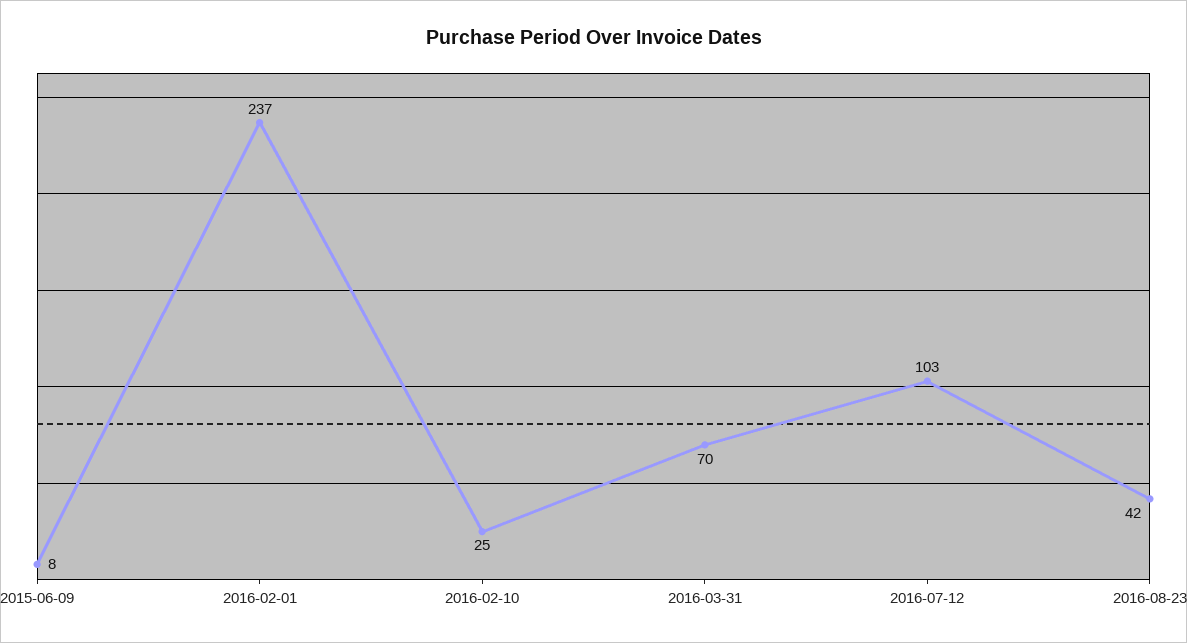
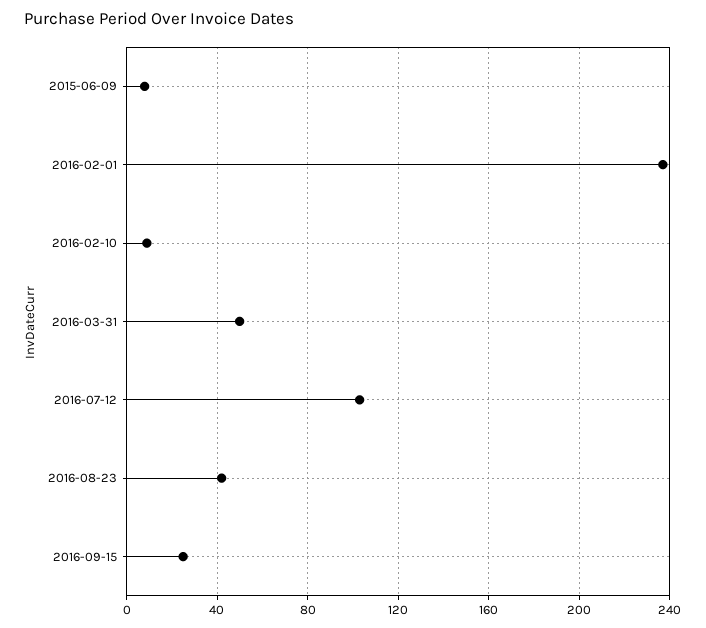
2016-02-10: 25 -> 10
2016-03-31: 70 -> 50
2016-09-15: none -> 25

